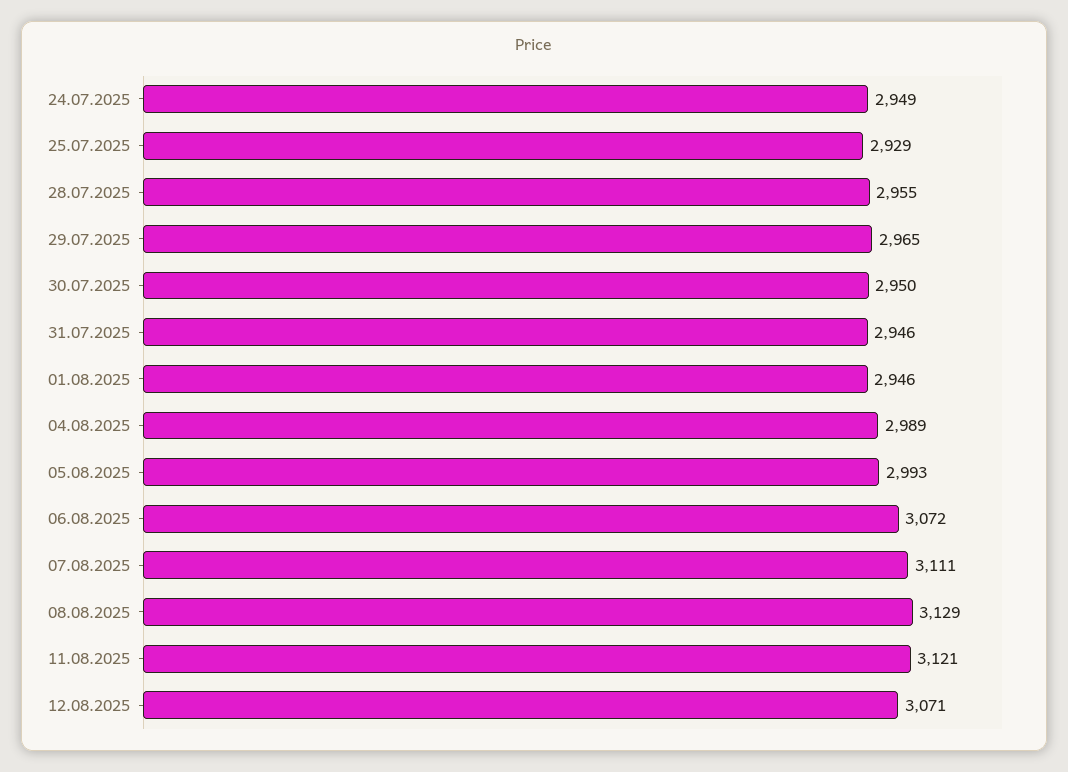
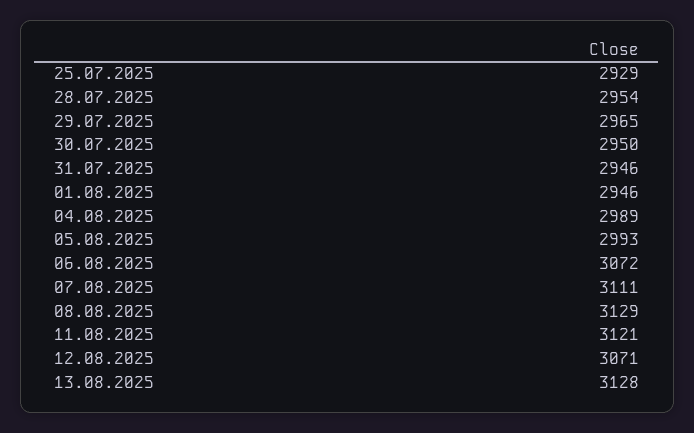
24.07.2025: 2949 -> none
28.07.2025: 2955 -> 2954
13.08.2025: none -> 3128

